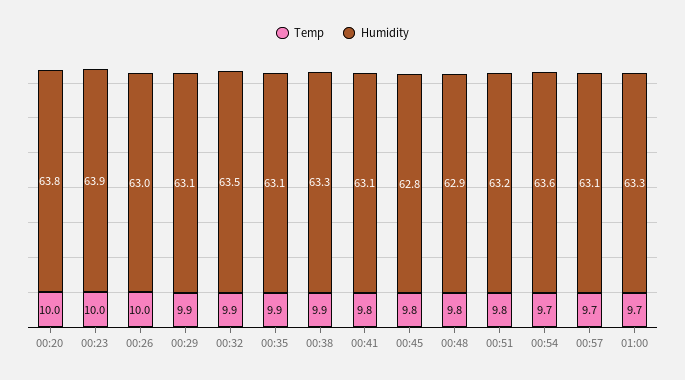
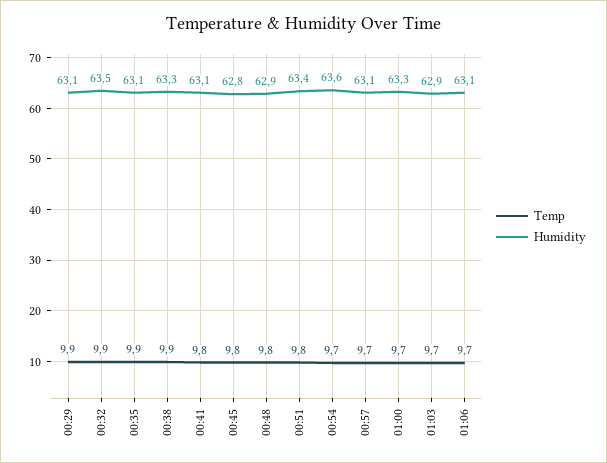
Temp, 00:20: 10 -> none
Humidity, 00:20: 63.8 -> none
Temp, 00:23: 10 -> none
Humidity, 00:23: 63.9 -> none
Temp, 00:26: 10 -> none
Humidity, 00:26: 63 -> none
Humidity, 00:51: 63.2 -> 63.4
Temp, 01:03: none -> 9.7
Humidity, 01:03: none -> 62.9
Temp, 01:06: none -> 9.7
Humidity, 01:06: none -> 63.1

